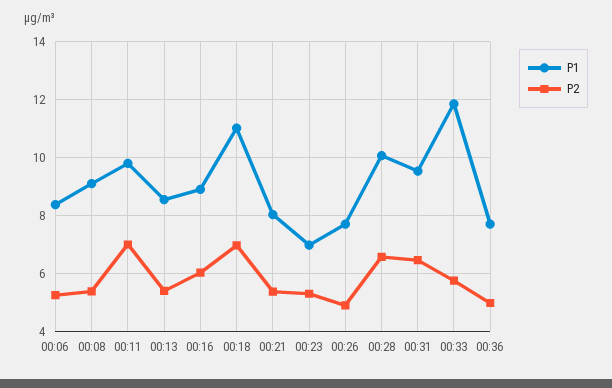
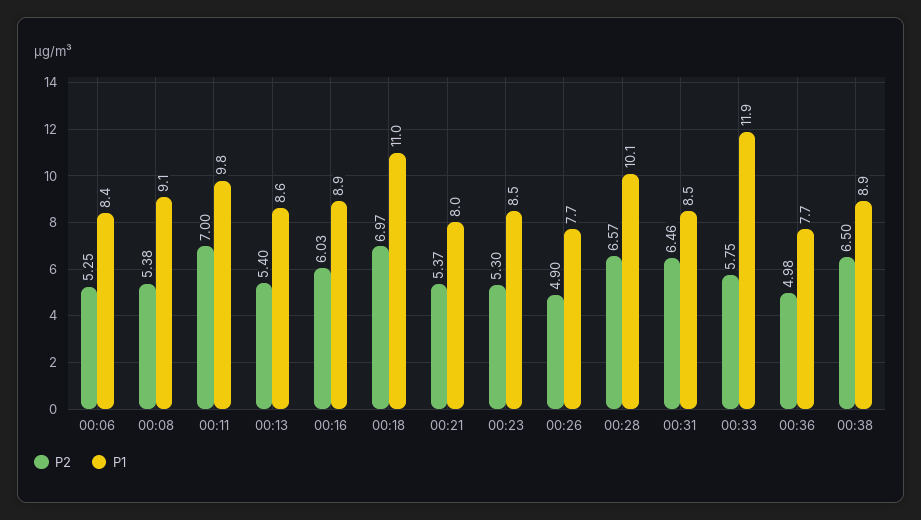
P1, 00:23: 7 -> 8.5
P1, 00:31: 9.5 -> 8.5
P2, 00:38: none -> 6.5
P1, 00:38: none -> 8.9

